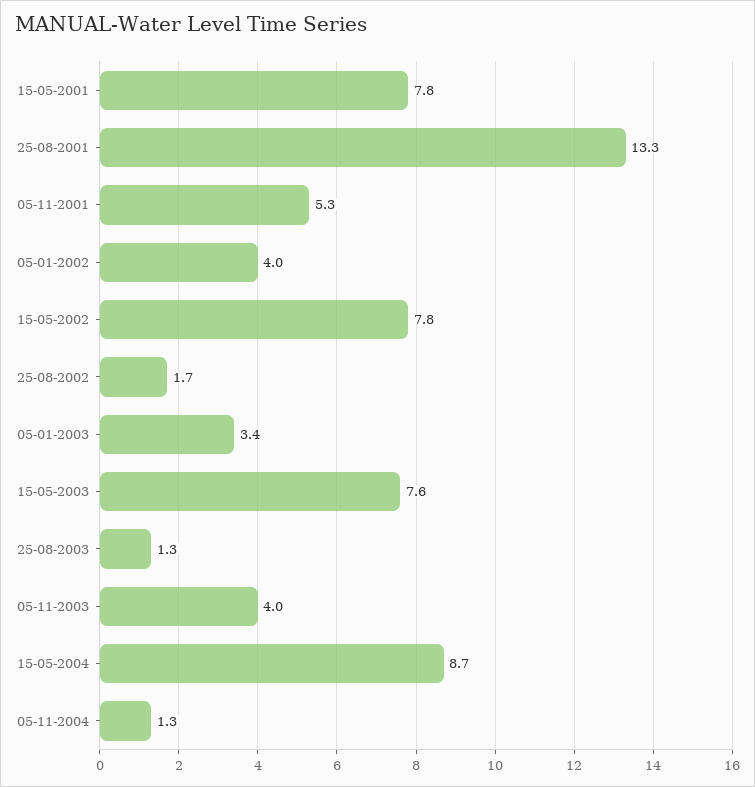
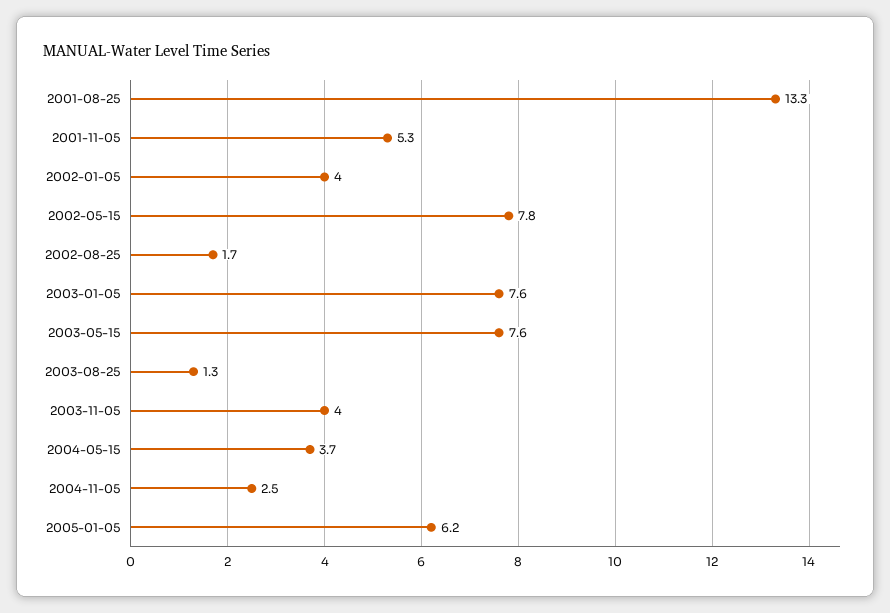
15-05-2001: 7.8 -> none
05-01-2003: 3.4 -> 7.6
15-05-2004: 8.7 -> 3.7
05-11-2004: 1.3 -> 2.5
2005-01-05: none -> 6.2

